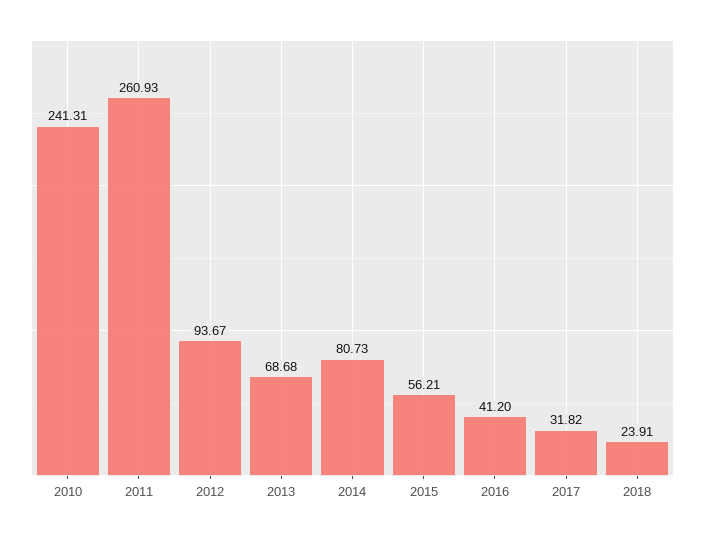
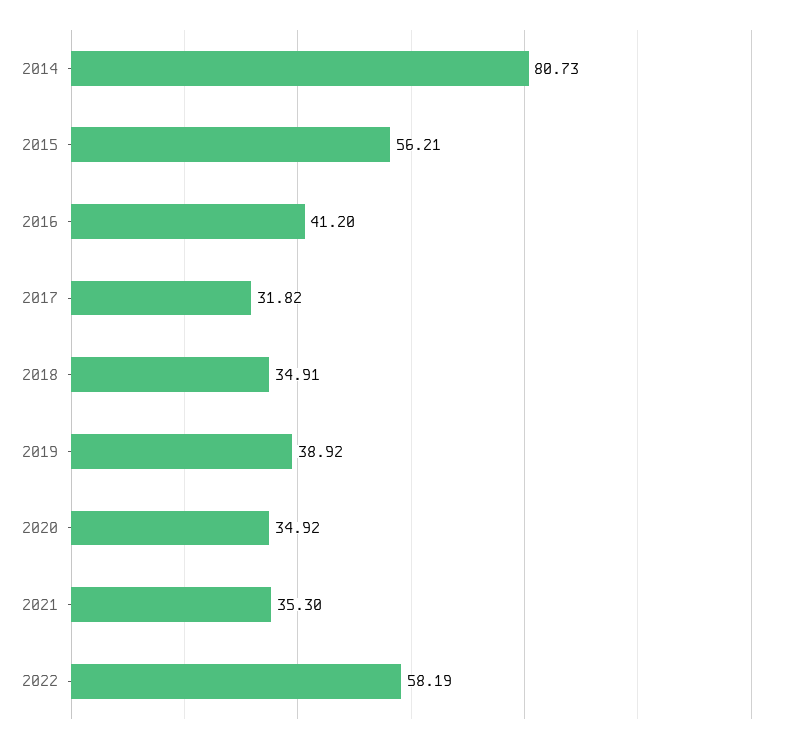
2010: 241.31 -> none
2011: 260.93 -> none
2012: 93.67 -> none
2013: 68.68 -> none
2018: 23.91 -> 34.91
2019: none -> 38.92
2020: none -> 34.92
2021: none -> 35.3
2022: none -> 58.19

